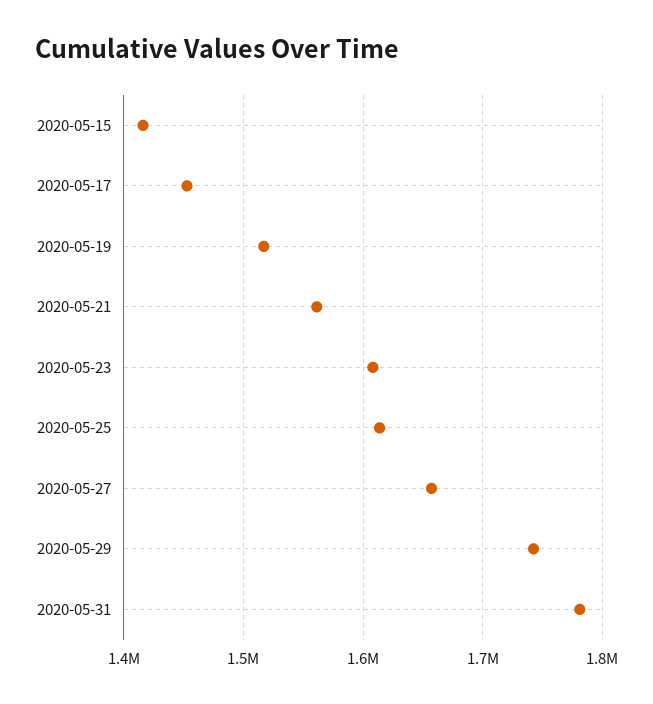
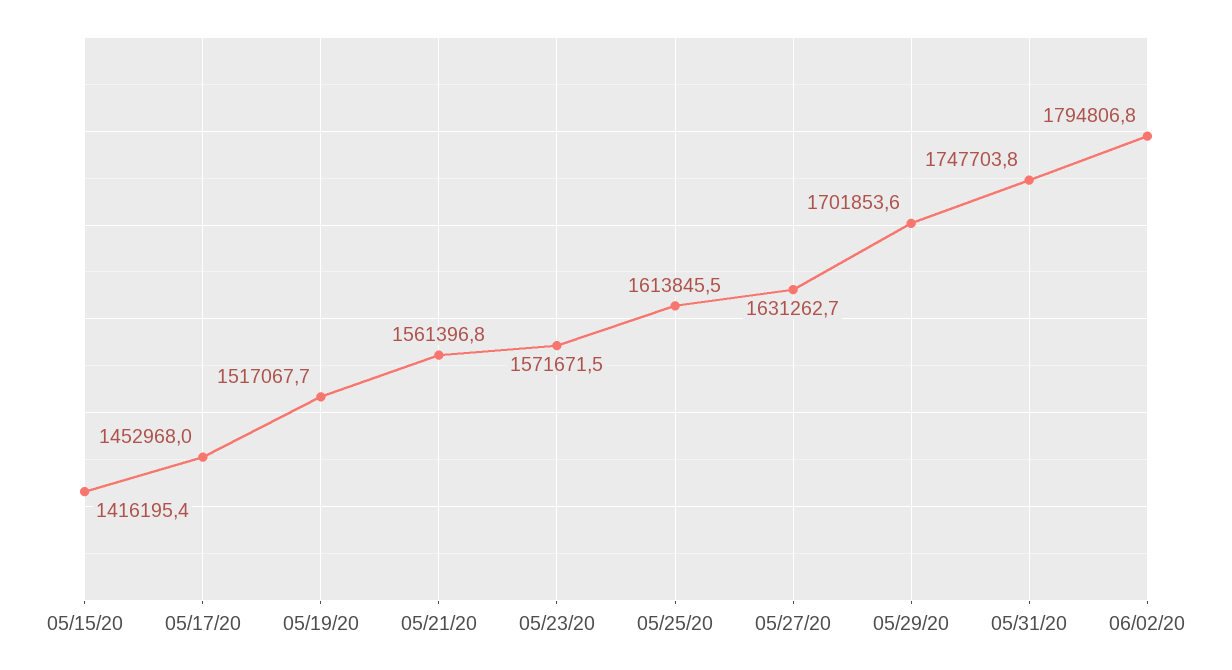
2020-05-23: 1610000 -> 1571671.5
2020-05-27: 1660000 -> 1631262.7
2020-05-29: 1740000 -> 1701853.6
2020-05-31: 1780000 -> 1747703.8
06/02/20: none -> 1794806.8

